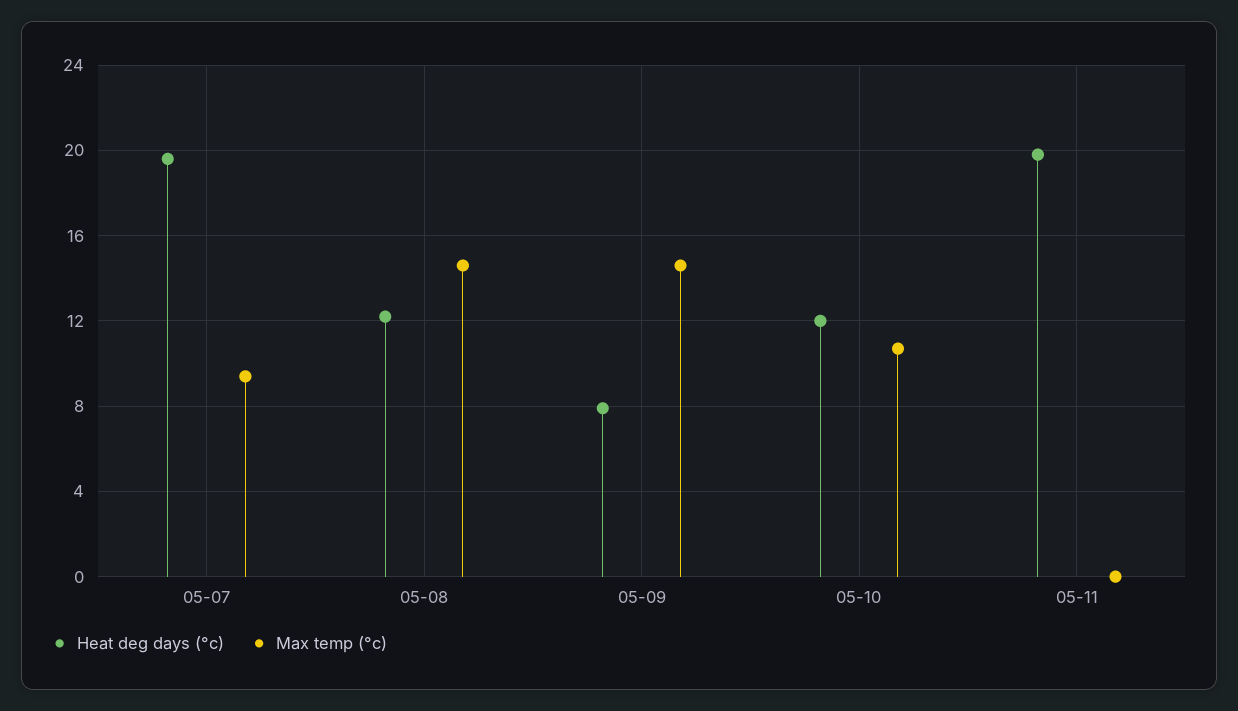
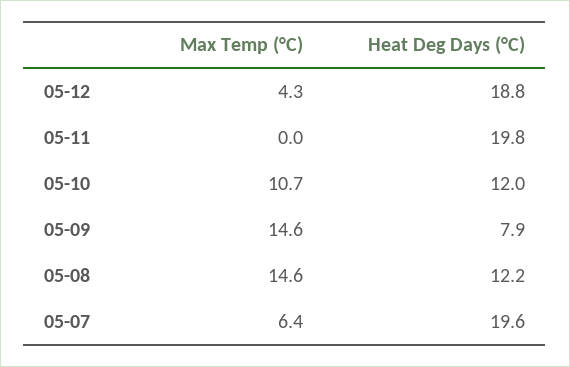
Max temp (°c), 05-07: 9.5 -> 6.4
Max temp (°c), 05-12: none -> 4.3
Heat deg days (°c), 05-12: none -> 18.8

